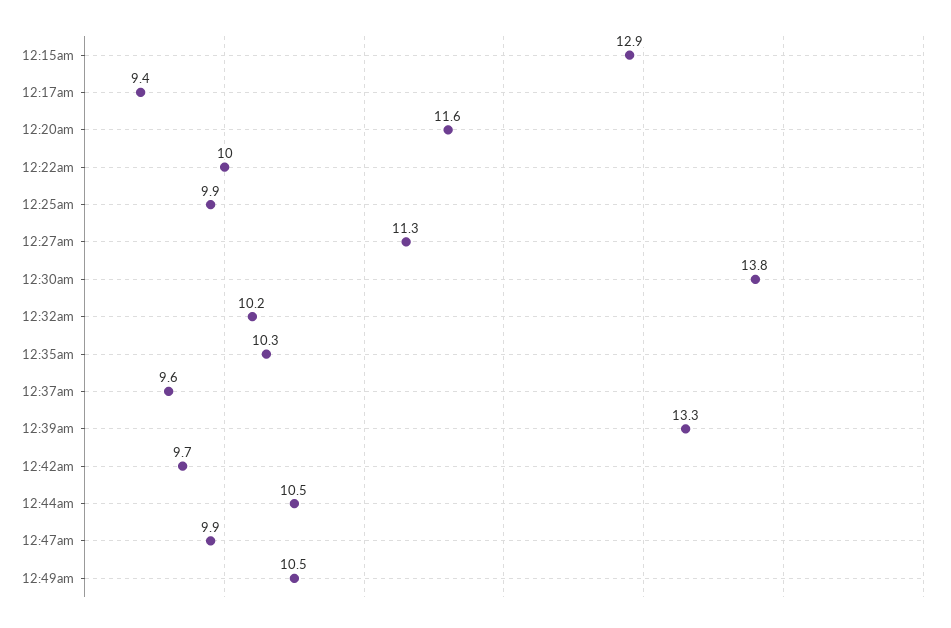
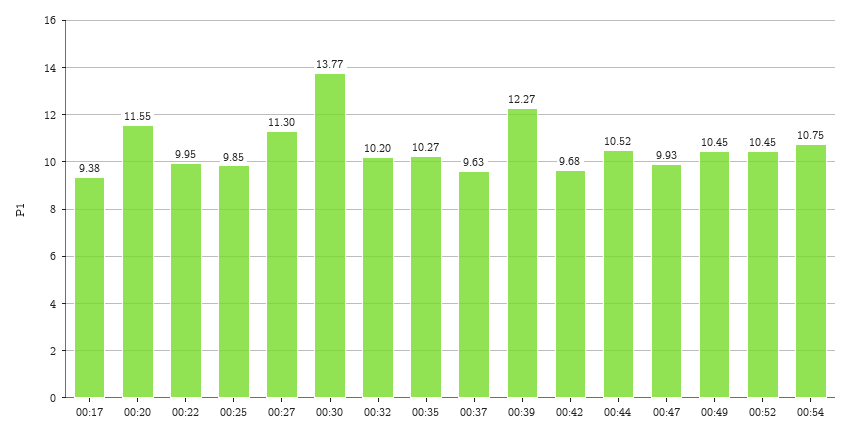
12:15am: 12.9 -> none
12:39am: 13.3 -> 12.27
00:52: none -> 10.45
00:54: none -> 10.75

